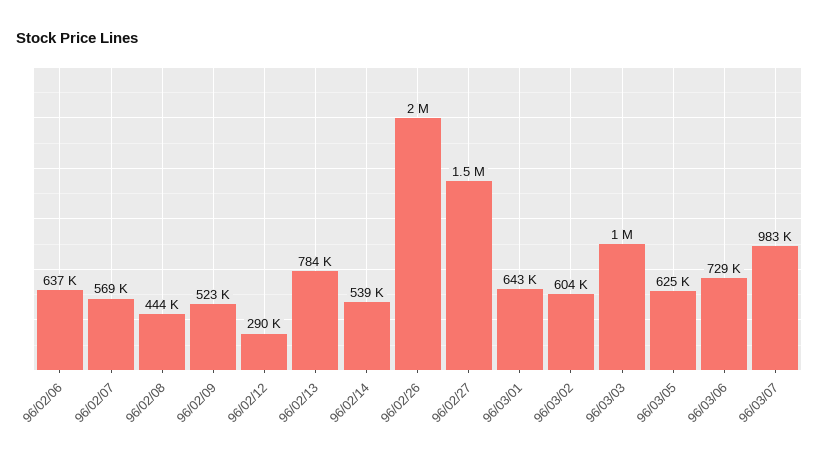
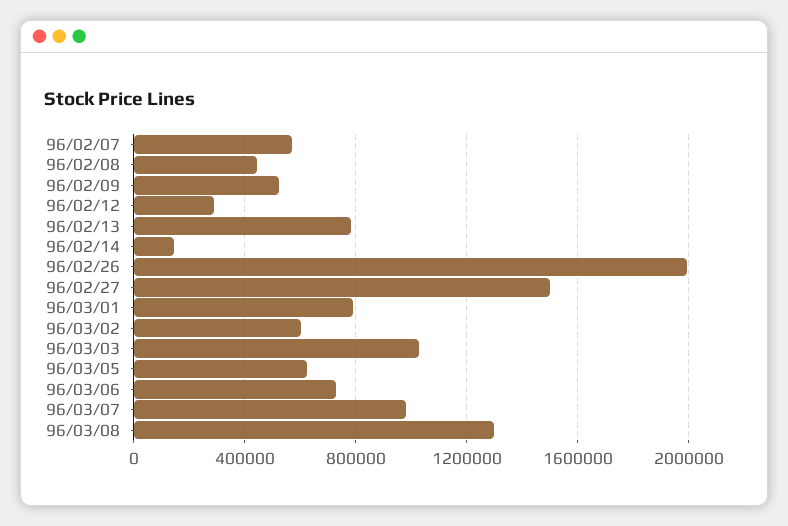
96/02/06: 637000 -> none
96/02/14: 539000 -> 150000
96/03/01: 643000 -> 800000
96/03/08: none -> 1300000

